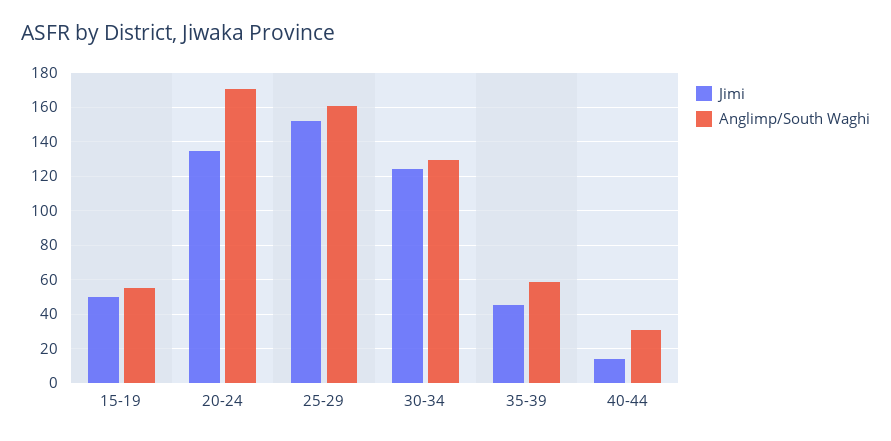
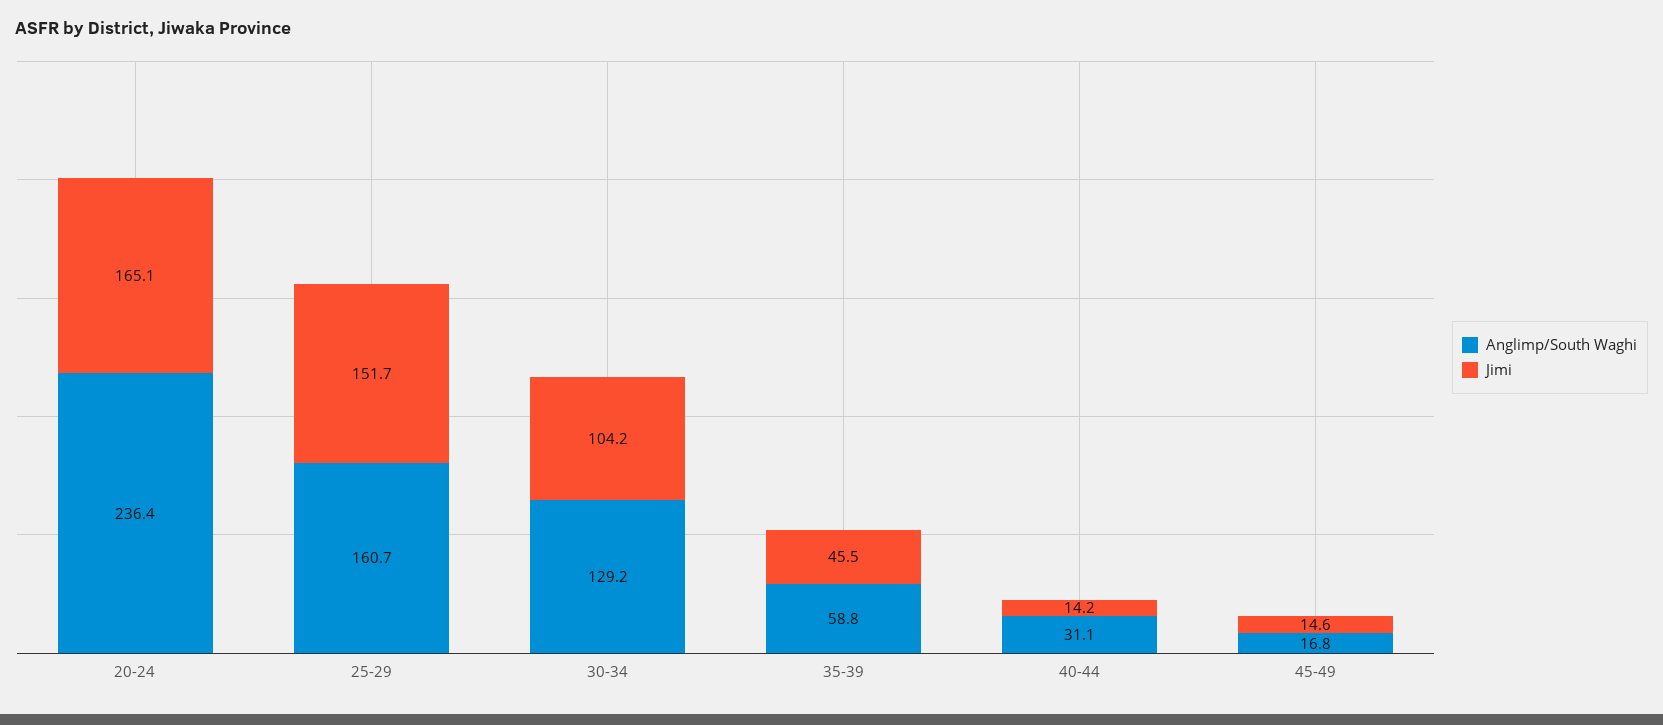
Jimi, 15-19: 50 -> none
Anglimp/South Waghi, 15-19: 55 -> none
Jimi, 20-24: 135 -> 165.1
Anglimp/South Waghi, 20-24: 170 -> 236.4
Jimi, 30-34: 125 -> 104.2
Anglimp/South Waghi, 45-49: none -> 16.8
Jimi, 45-49: none -> 14.6

